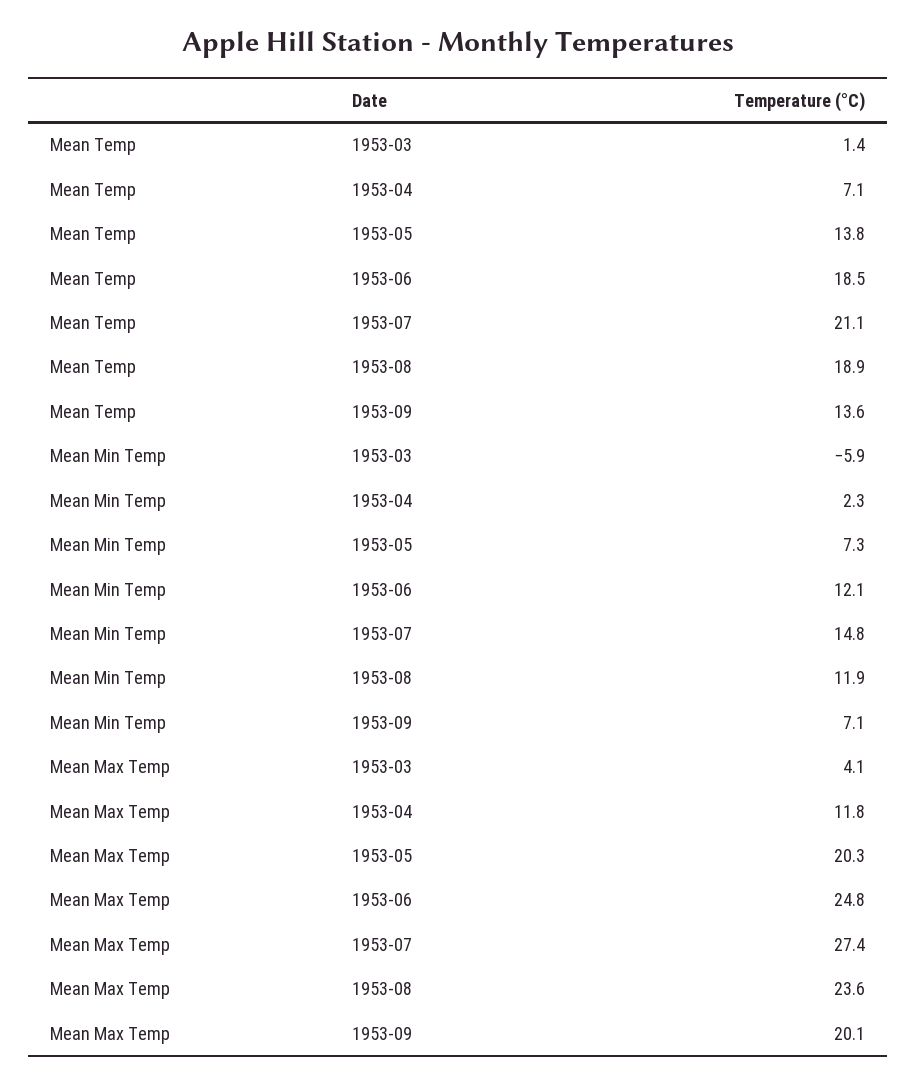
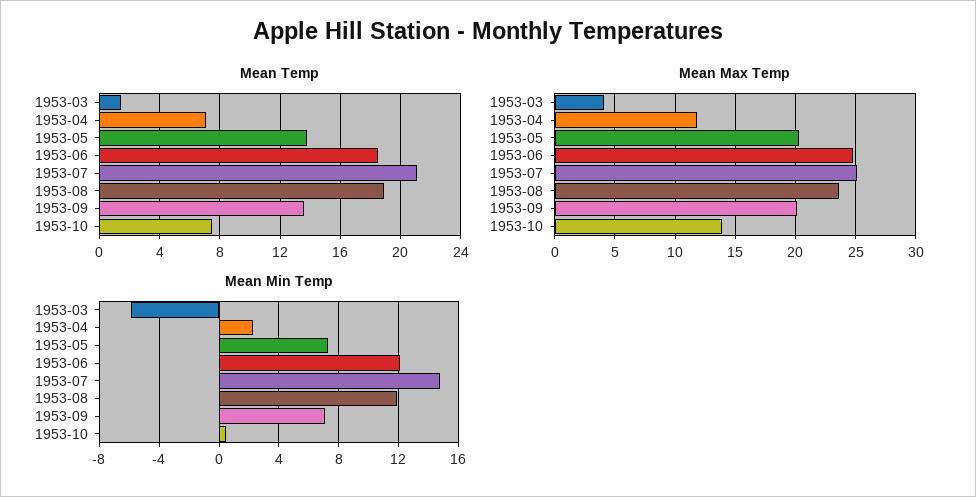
Mean Max Temp, 1953-07: 27.4 -> 25
Mean Temp, 1953-10: none -> 7.5
Mean Max Temp, 1953-10: none -> 14
Mean Min Temp, 1953-10: none -> 0.5

